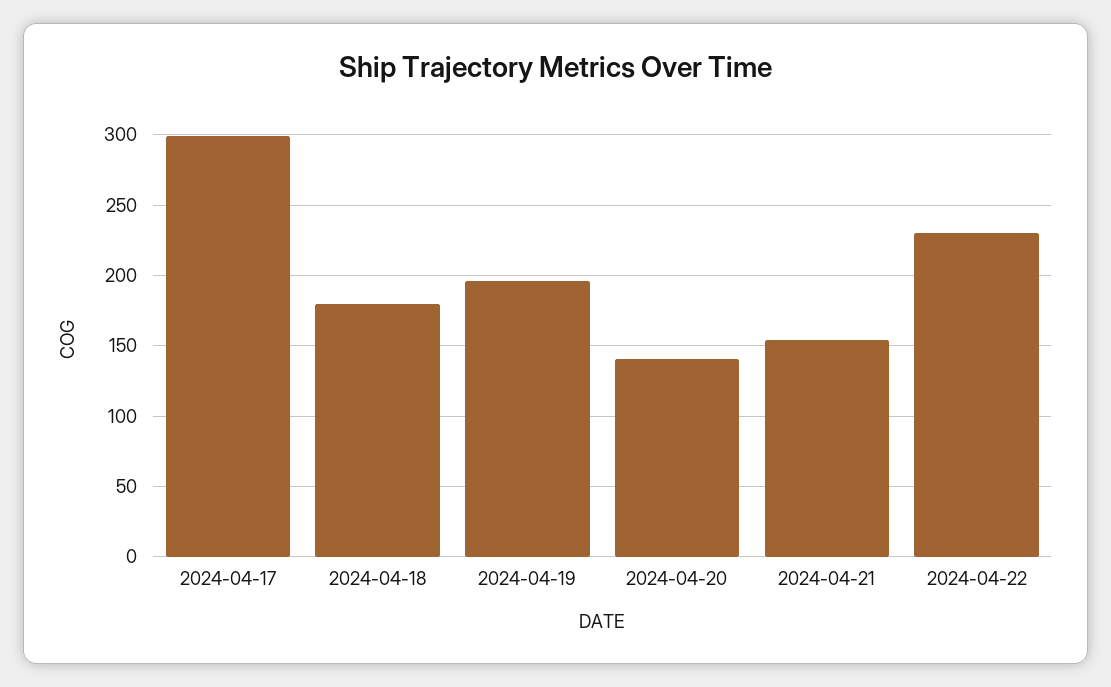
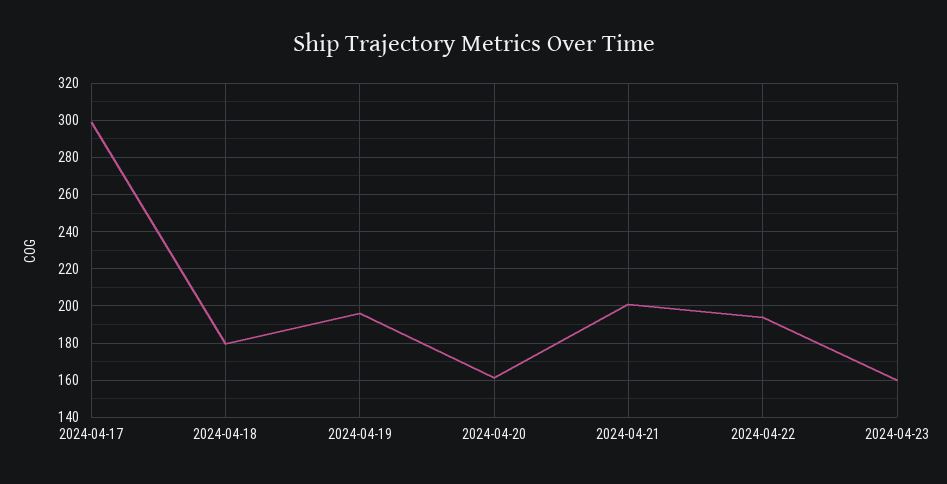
2024-04-20: 140 -> 160
2024-04-21: 155 -> 200
2024-04-22: 230 -> 195
2024-04-23: none -> 160

